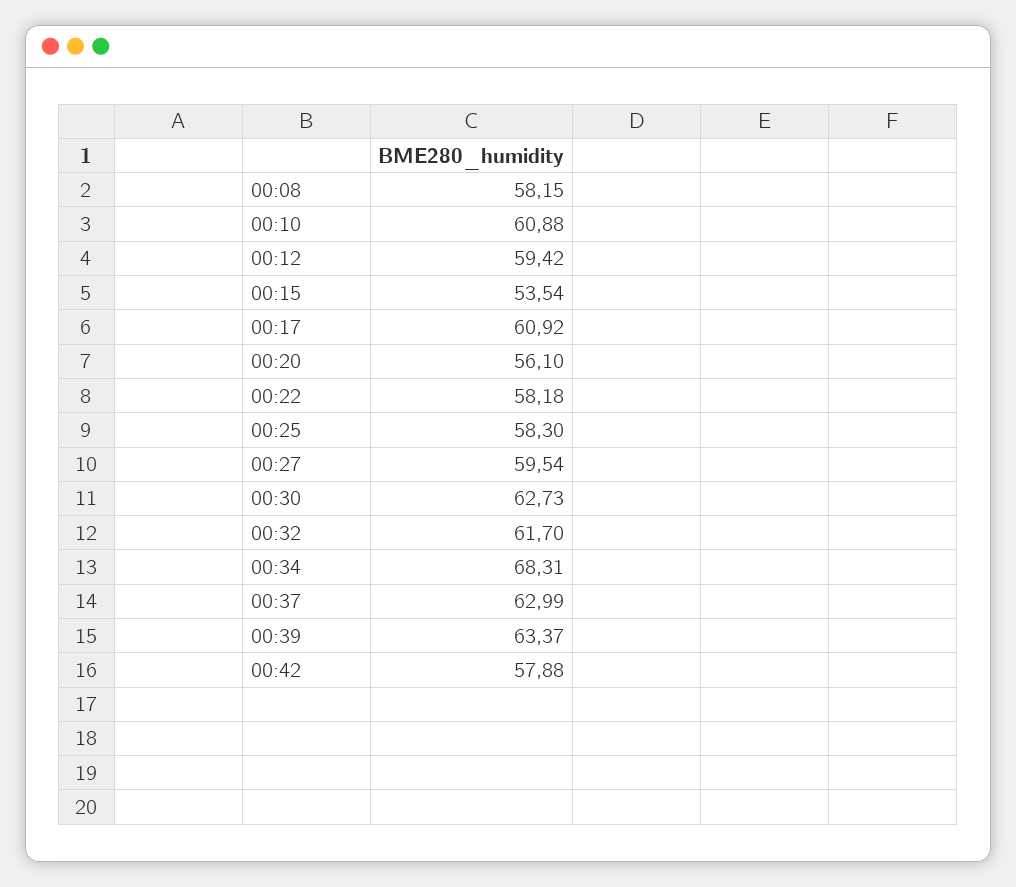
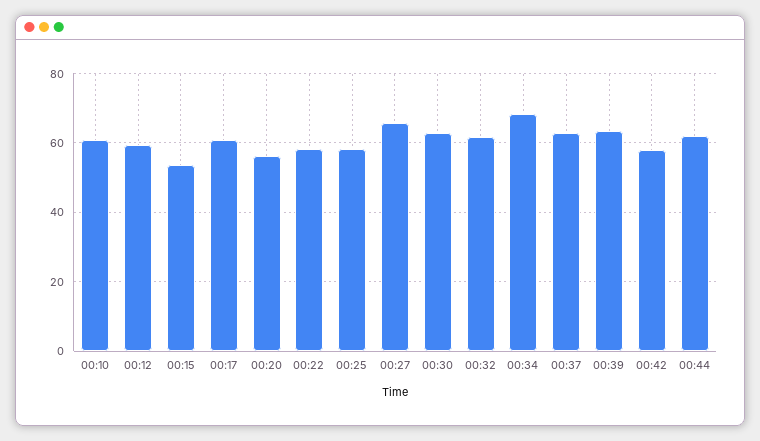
00:08: 58.15 -> none
00:27: 59.54 -> 66
00:44: none -> 62

